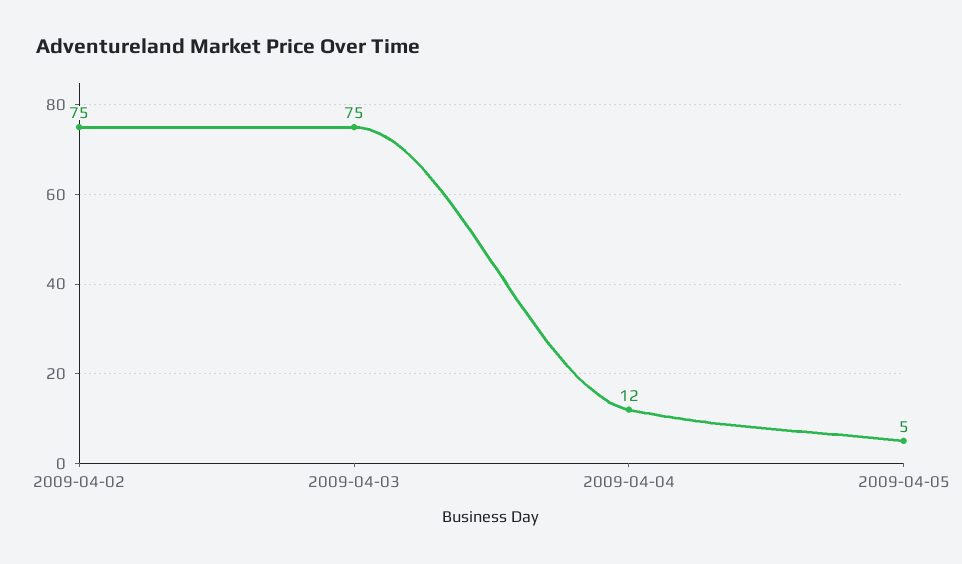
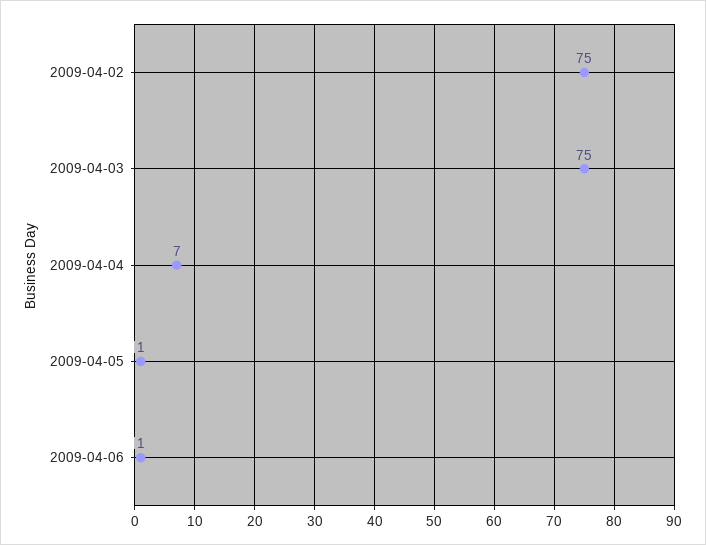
2009-04-04: 12 -> 7
2009-04-05: 5 -> 1
2009-04-06: none -> 1

